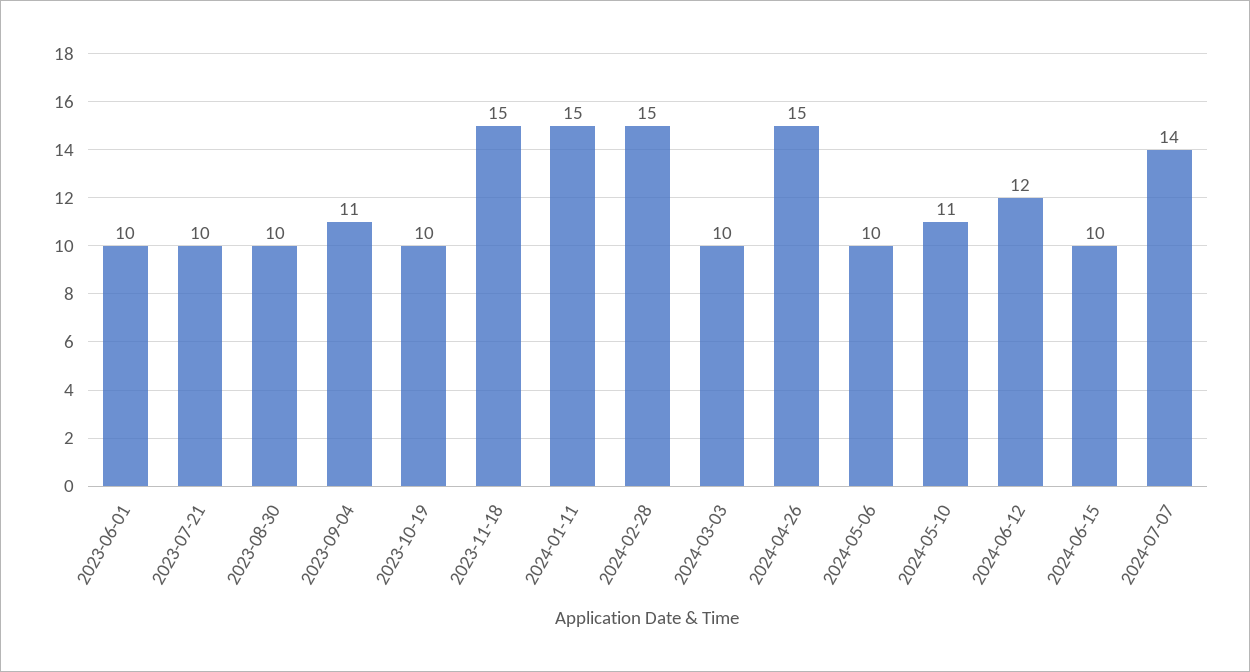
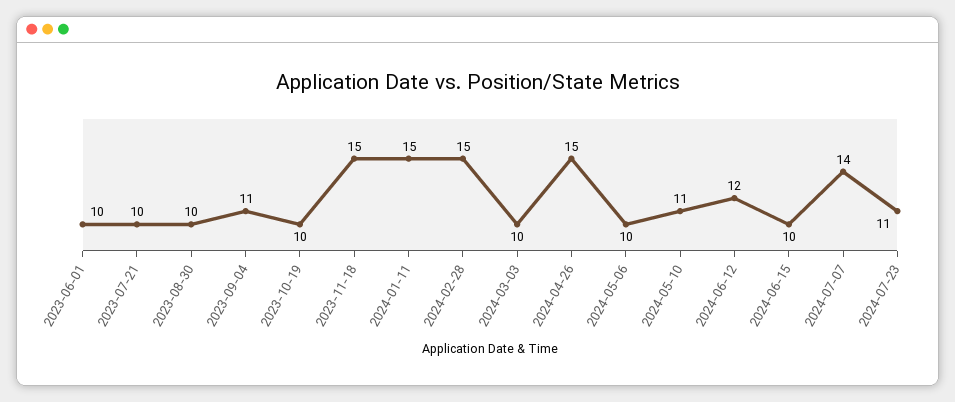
2024-07-23: none -> 11

